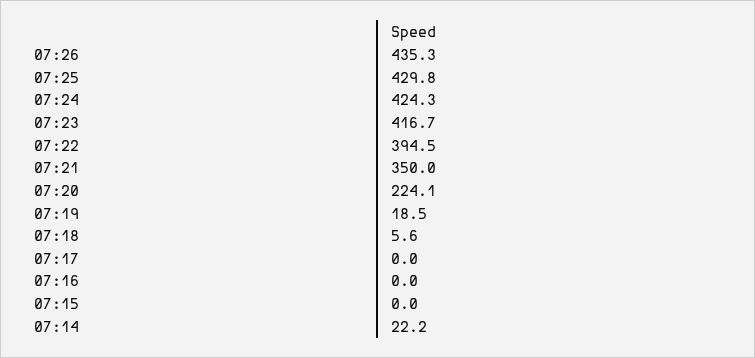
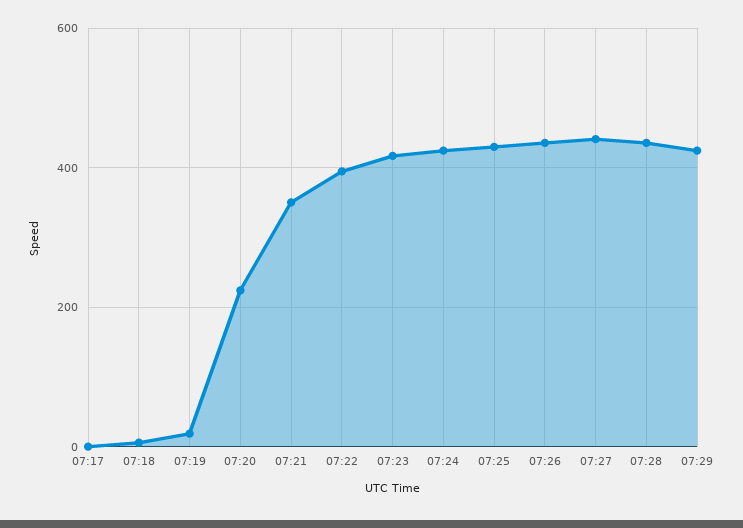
07:16: 0 -> none
07:15: 0 -> none
07:14: 22.2 -> none
07:27: none -> 440
07:28: none -> 440
07:29: none -> 420

